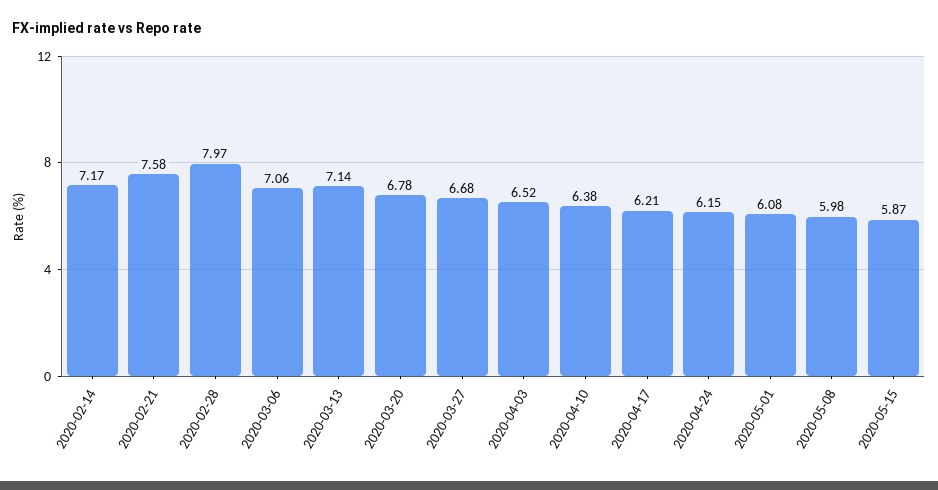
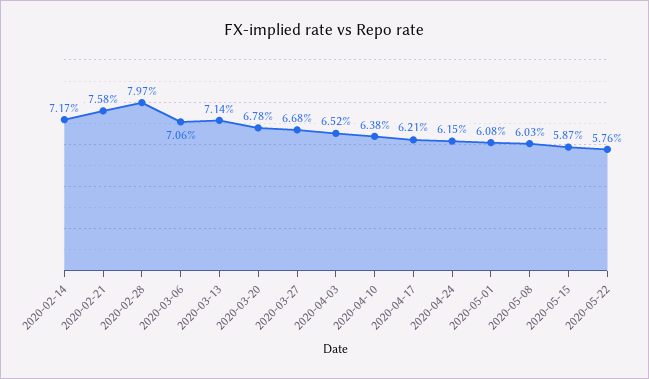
2020-05-08: 5.98 -> 6.03
2020-05-22: none -> 5.76

